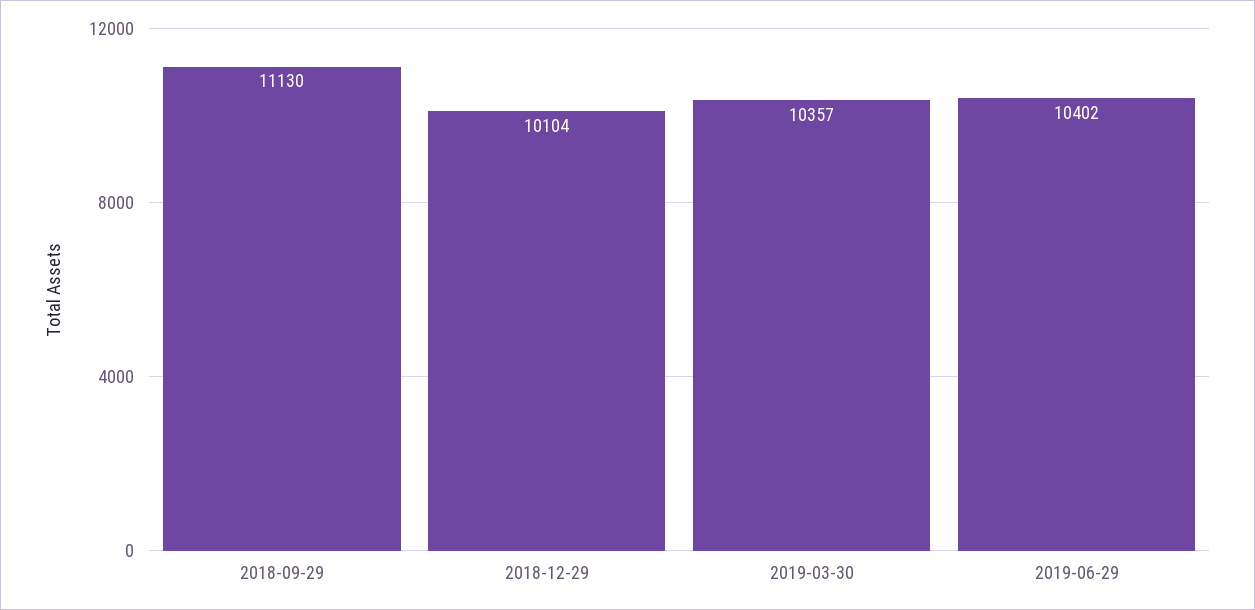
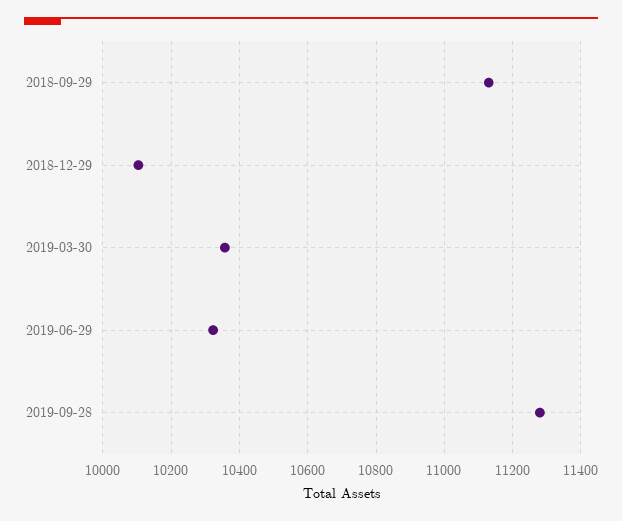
2019-06-29: 10402 -> 10320
2019-09-28: none -> 11280

